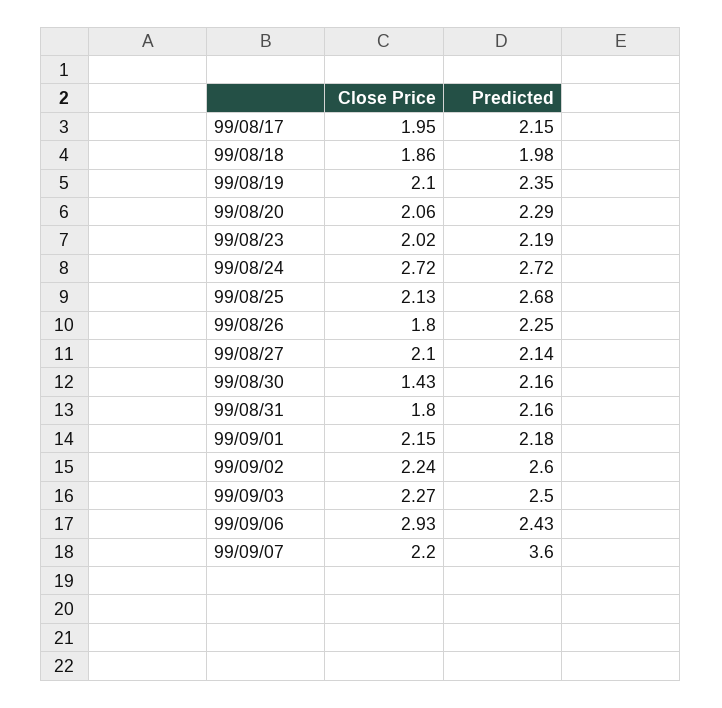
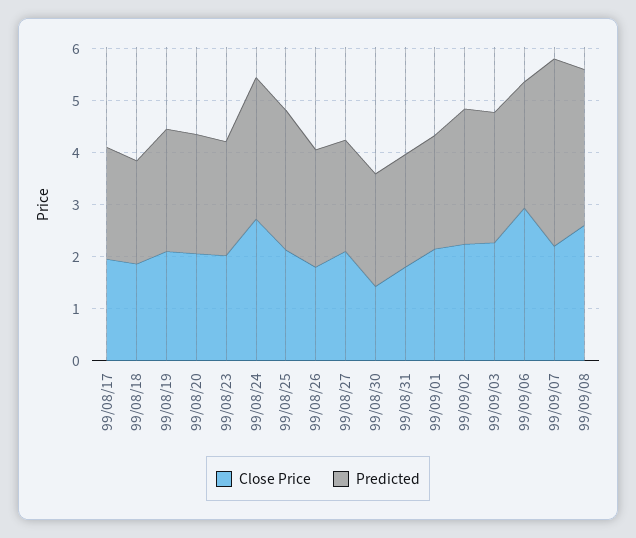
Close Price, 99/09/08: none -> 2.6
Predicted, 99/09/08: none -> 3

